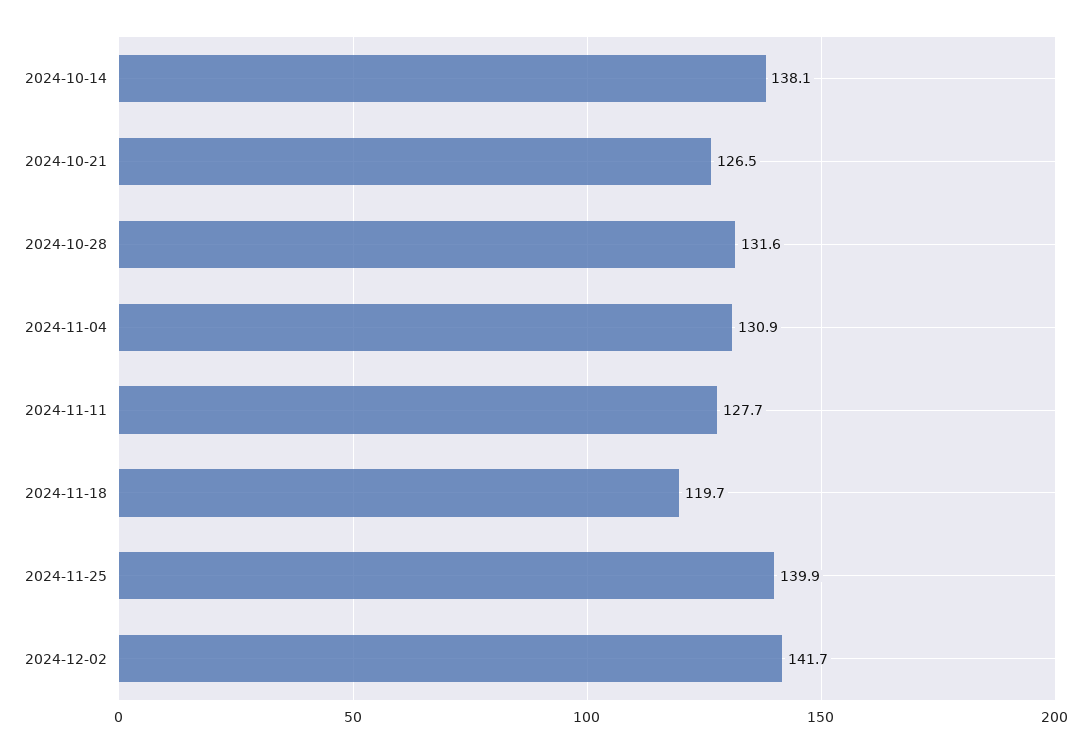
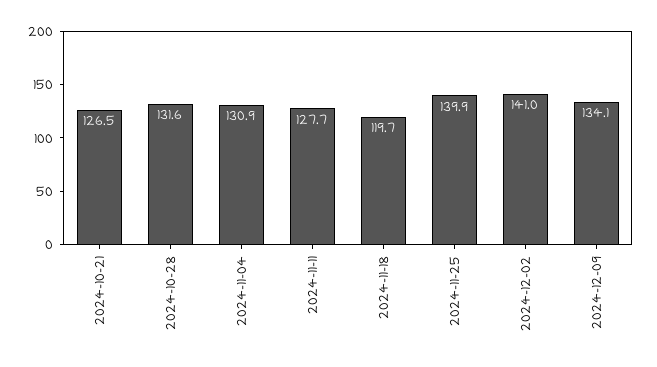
2024-10-14: 138.1 -> none
2024-12-02: 141.7 -> 141
2024-12-09: none -> 134.1

